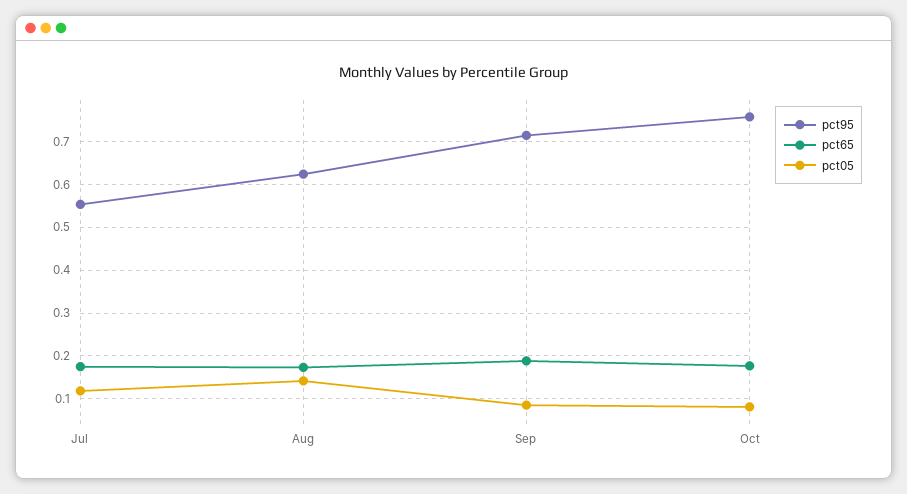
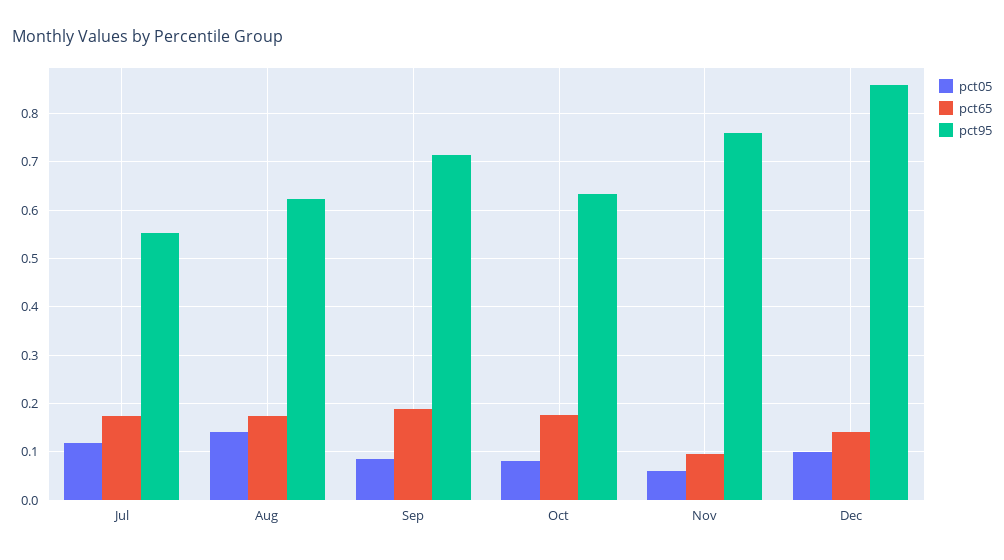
pct95, Oct: 0.76 -> 0.64
pct05, Nov: none -> 0.06
pct65, Nov: none -> 0.1
pct95, Nov: none -> 0.76
pct05, Dec: none -> 0.1
pct65, Dec: none -> 0.14
pct95, Dec: none -> 0.86

